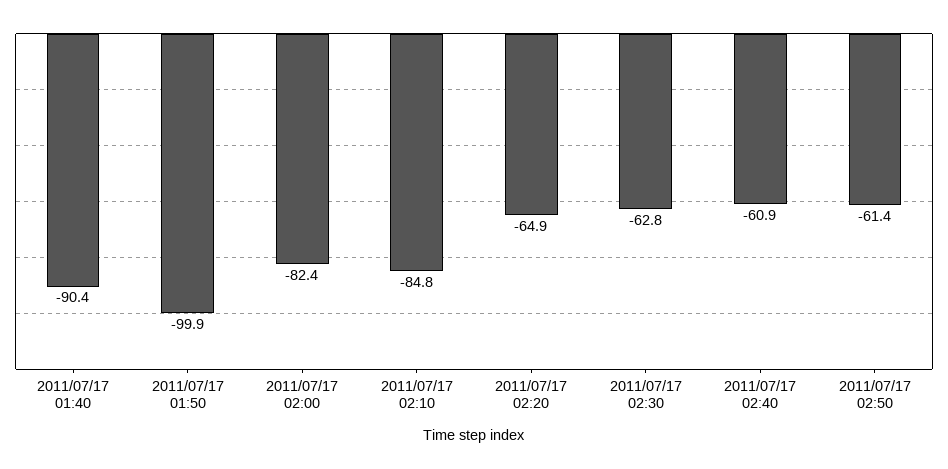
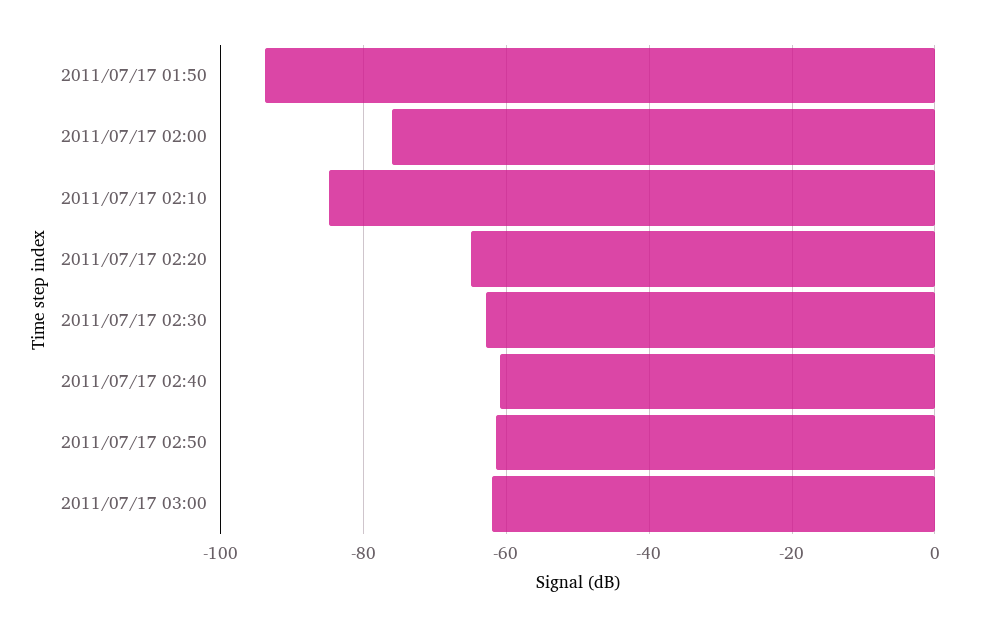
2011/07/17 01:40: -90.4 -> none
2011/07/17 01:50: -99.9 -> -94
2011/07/17 02:00: -82.4 -> -76
2011/07/17 03:00: none -> -62

